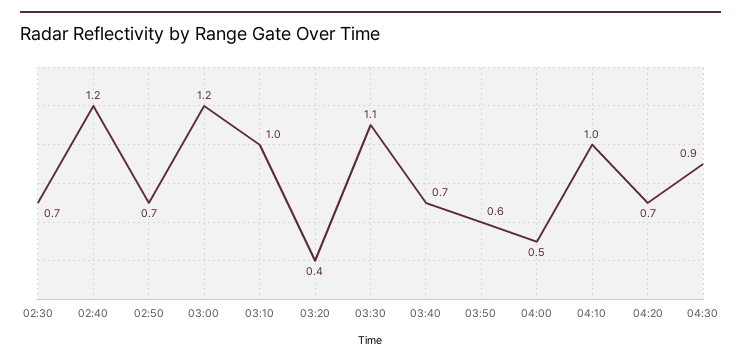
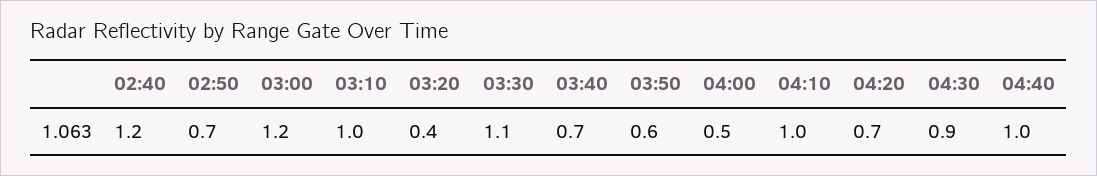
02:30: 0.7 -> none
04:40: none -> 1

